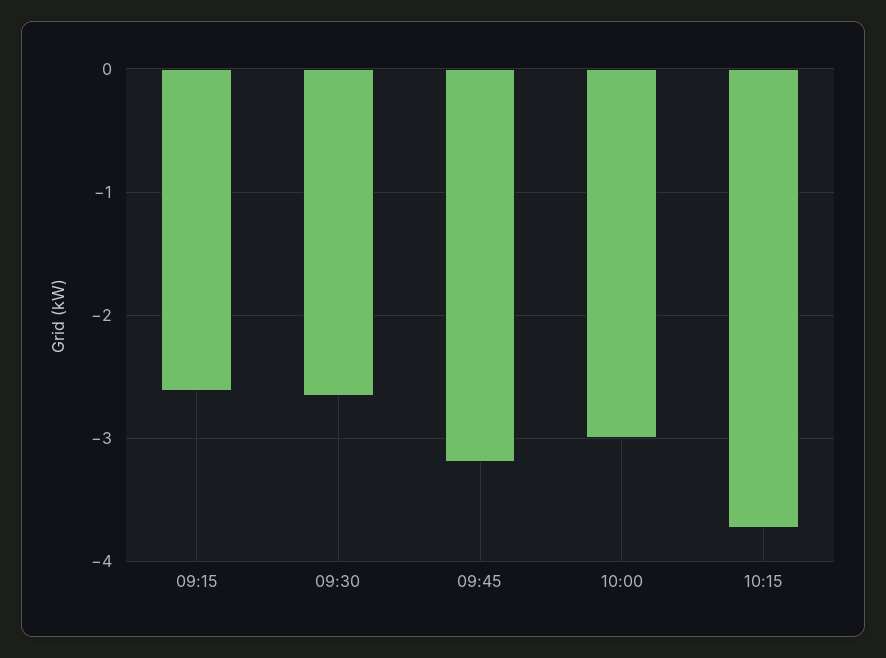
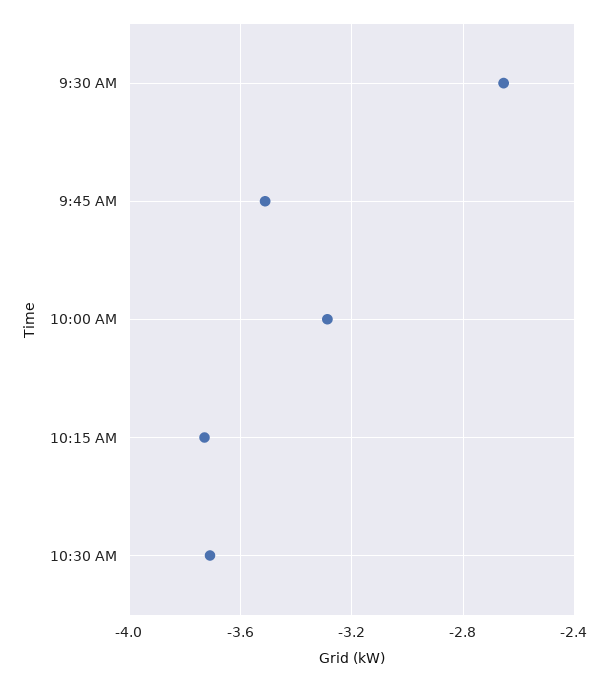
09:15: -2.6 -> none
09:45: -3.2 -> -3.5
10:00: -3 -> -3.3
10:30 AM: none -> -3.7

